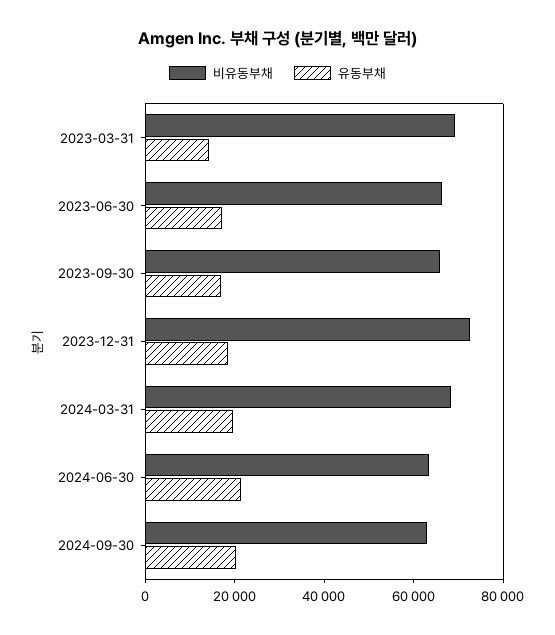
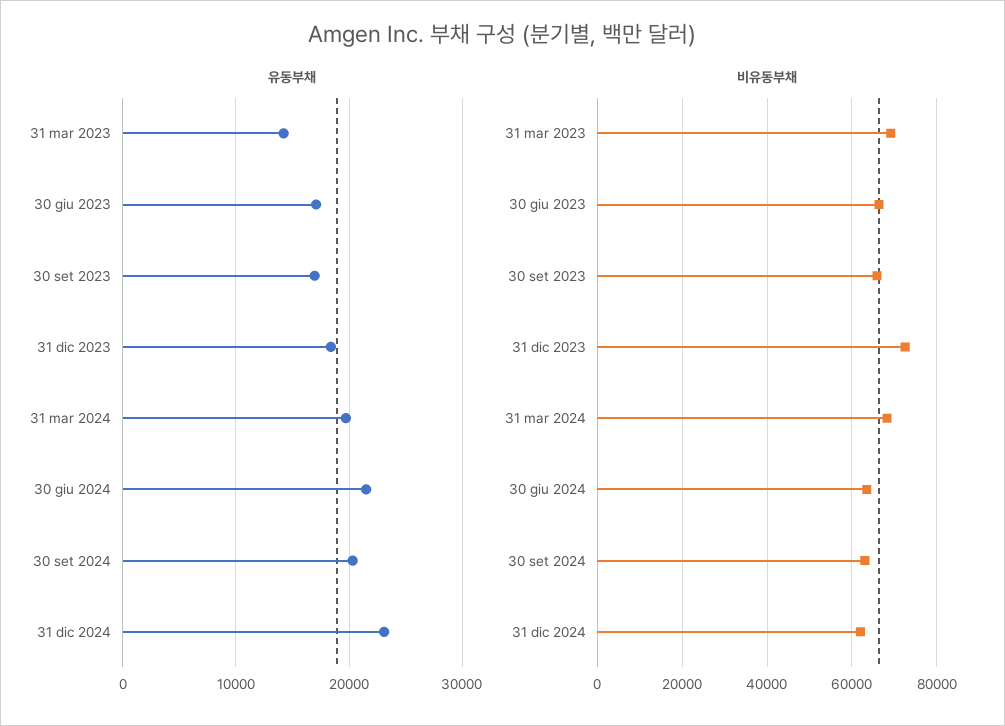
유동부채, 31 dic 2024: none -> 23000
비유동부채, 31 dic 2024: none -> 62000

